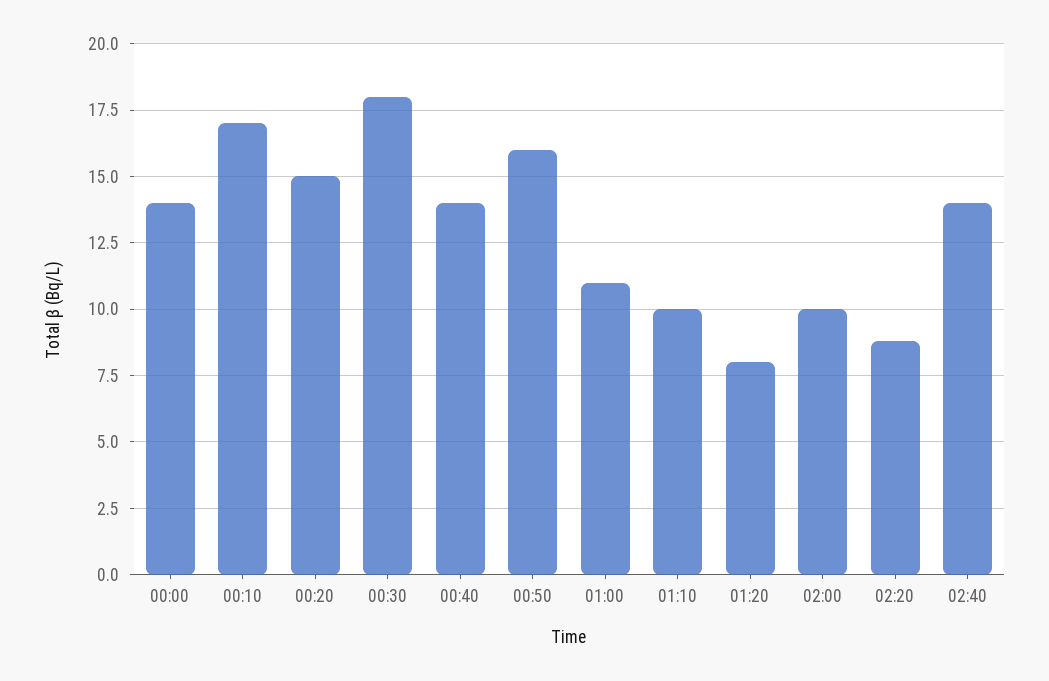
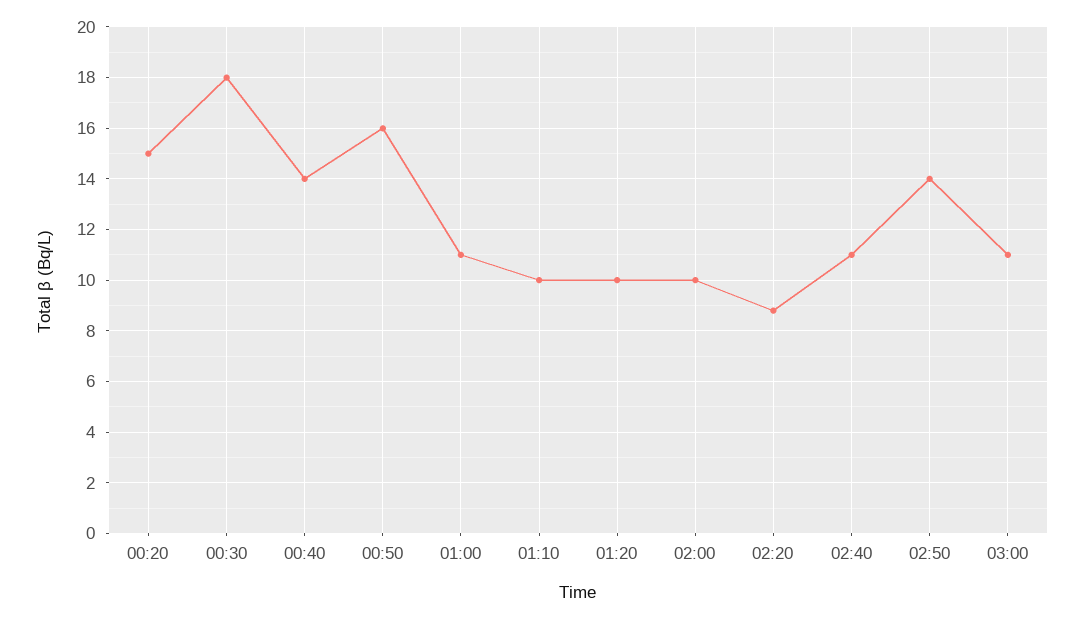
00:00: 14 -> none
00:10: 17 -> none
01:20: 8 -> 10
02:40: 14 -> 11
02:50: none -> 14
03:00: none -> 11

